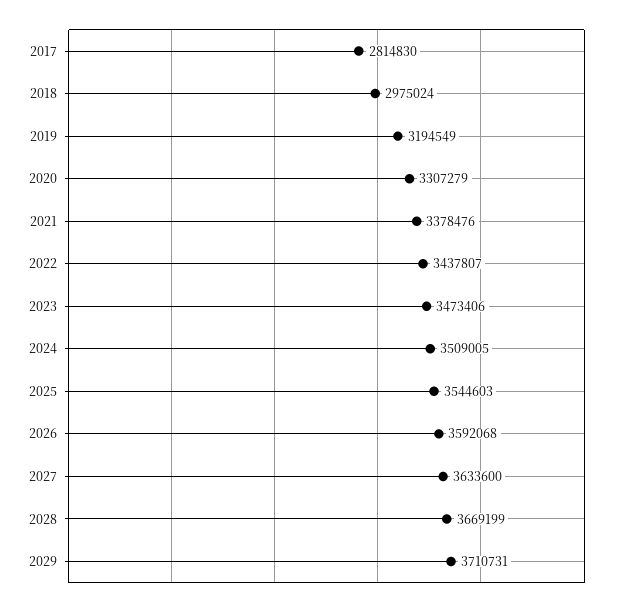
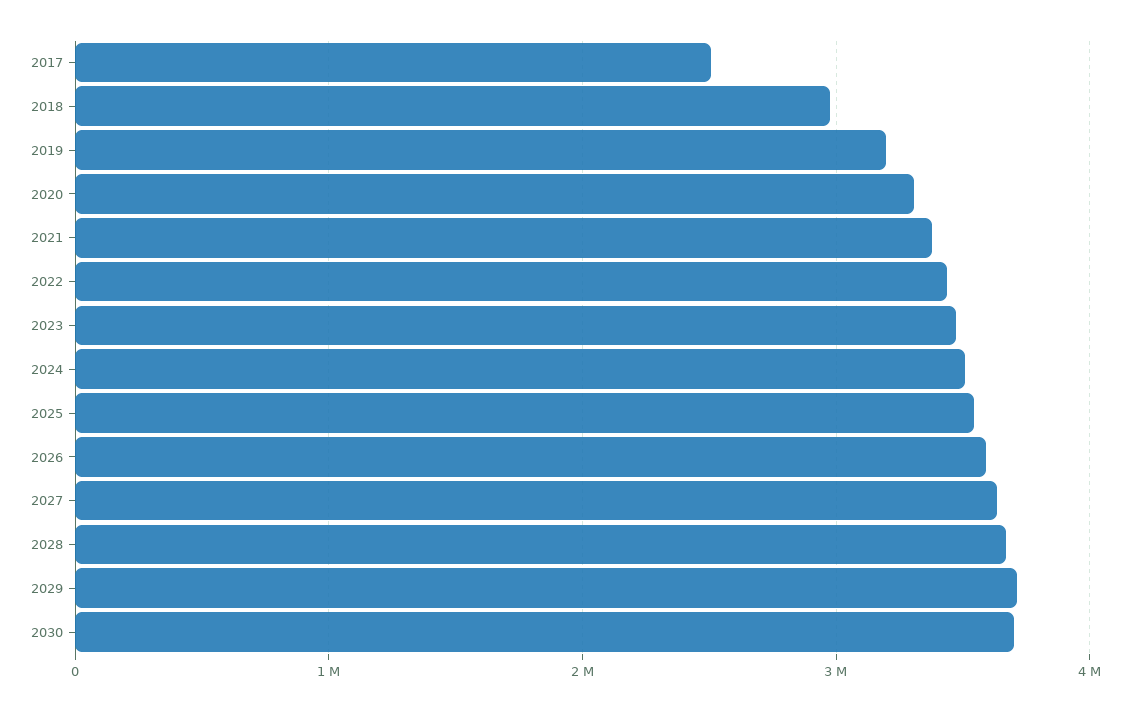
2017: 2814830 -> 2500000
2030: none -> 3700000

